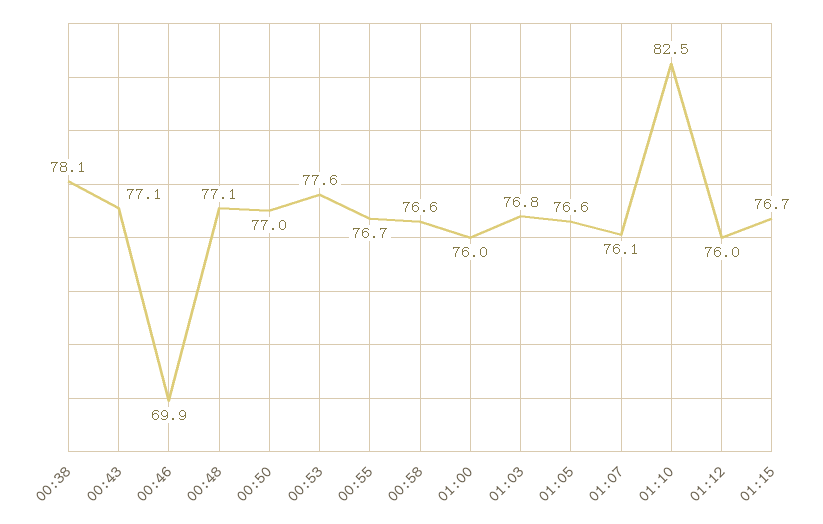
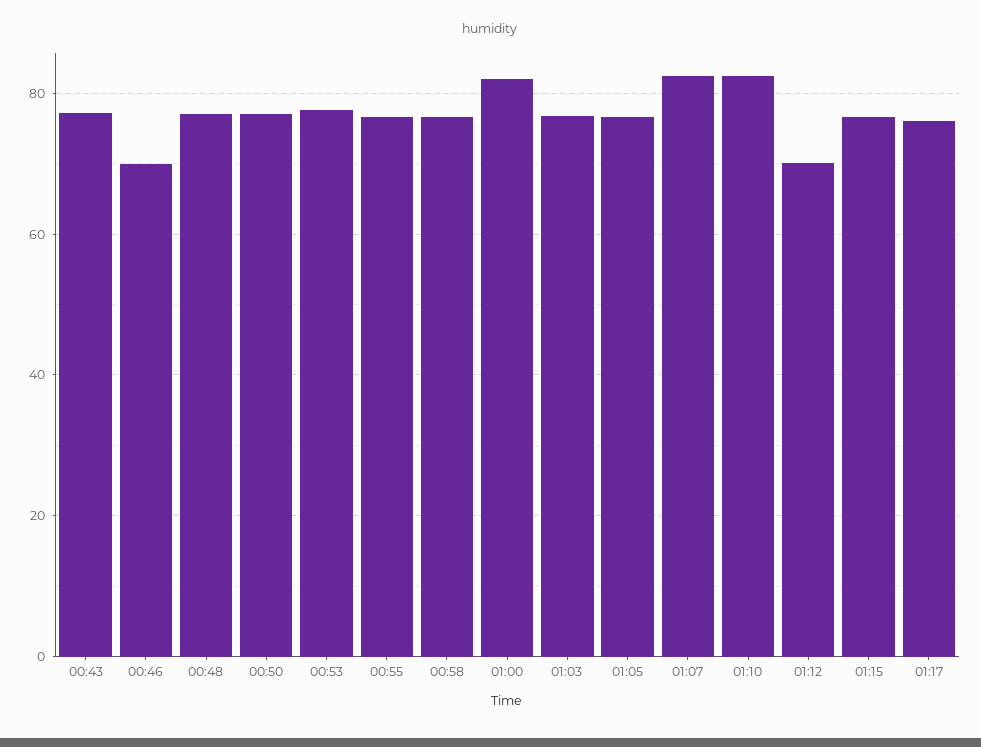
00:38: 78.1 -> none
01:00: 76 -> 82
01:07: 76.1 -> 82
01:12: 76 -> 70
01:17: none -> 76

